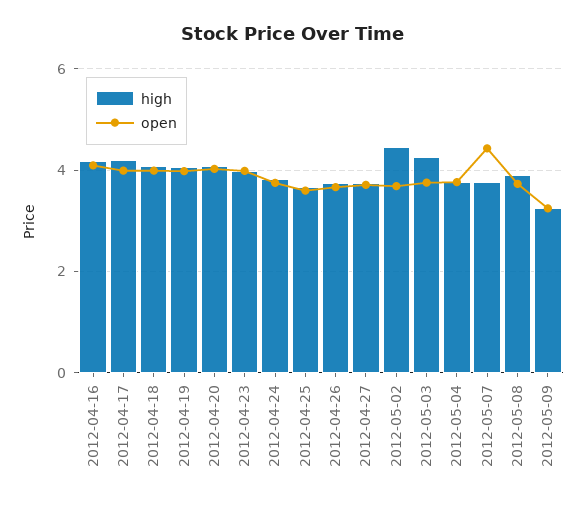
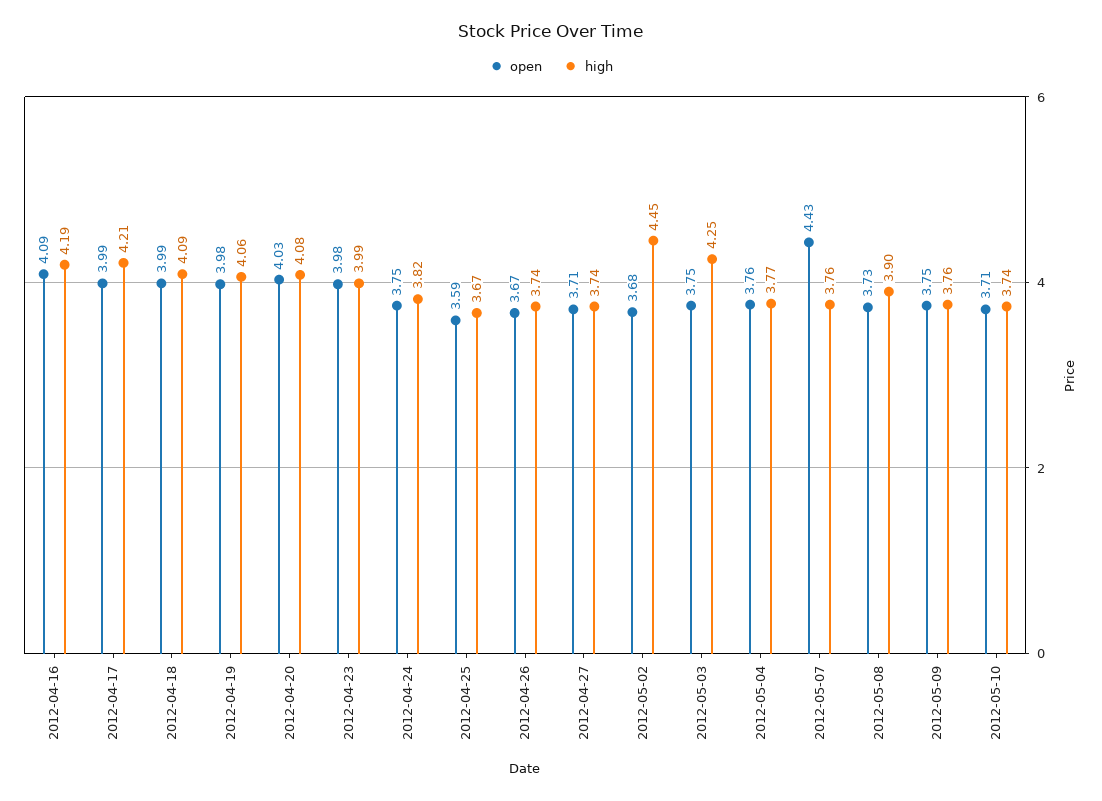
high, 2012-05-09: 3.2 -> 3.76
open, 2012-05-09: 3.2 -> 3.75
open, 2012-05-10: none -> 3.71
high, 2012-05-10: none -> 3.74

